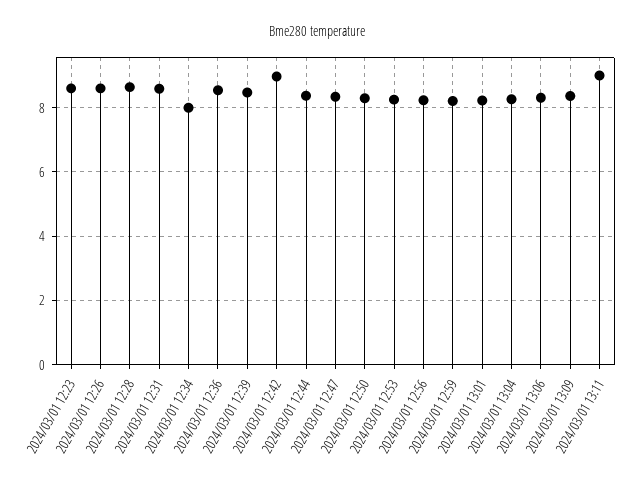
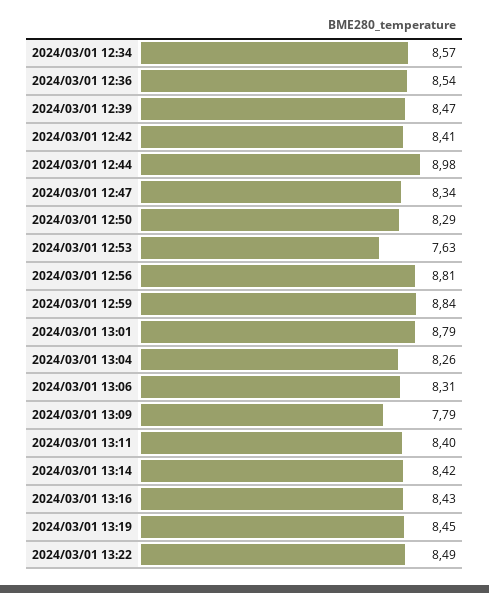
2024/03/01 12:23: 8.6 -> none
2024/03/01 12:26: 8.6 -> none
2024/03/01 12:28: 8.6 -> none
2024/03/01 12:31: 8.6 -> none
2024/03/01 12:34: 8 -> 8.57
2024/03/01 12:42: 9 -> 8.41
2024/03/01 12:44: 8.4 -> 8.98
2024/03/01 12:53: 8.2 -> 7.63
2024/03/01 12:56: 8.2 -> 8.81
2024/03/01 12:59: 8.2 -> 8.84
2024/03/01 13:01: 8.2 -> 8.79
2024/03/01 13:09: 8.4 -> 7.79
2024/03/01 13:11: 9 -> 8.4
2024/03/01 13:14: none -> 8.42
2024/03/01 13:16: none -> 8.43
2024/03/01 13:19: none -> 8.45
2024/03/01 13:22: none -> 8.49

